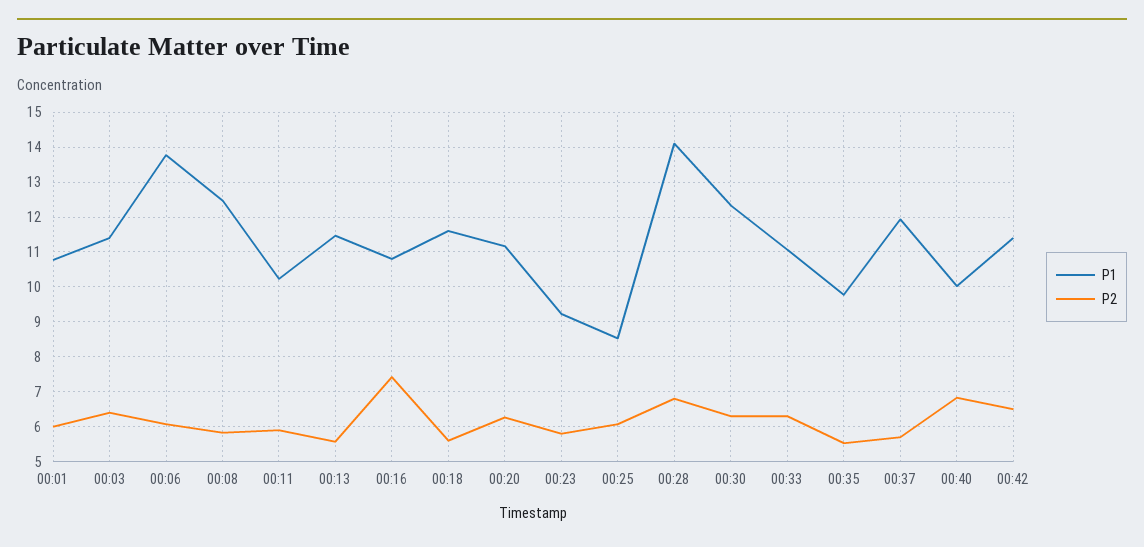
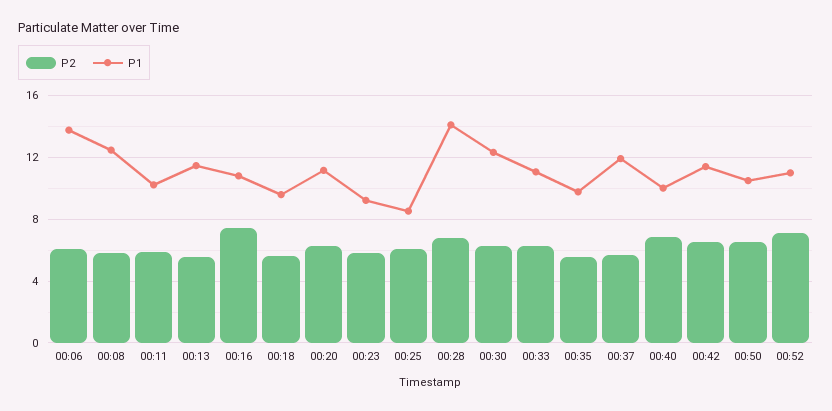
P1, 00:01: 10.8 -> none
P2, 00:01: 6 -> none
P1, 00:03: 11.4 -> none
P2, 00:03: 6.4 -> none
P1, 00:18: 11.6 -> 9.5
P2, 00:50: none -> 6.5
P1, 00:50: none -> 10.5
P2, 00:52: none -> 7
P1, 00:52: none -> 11

